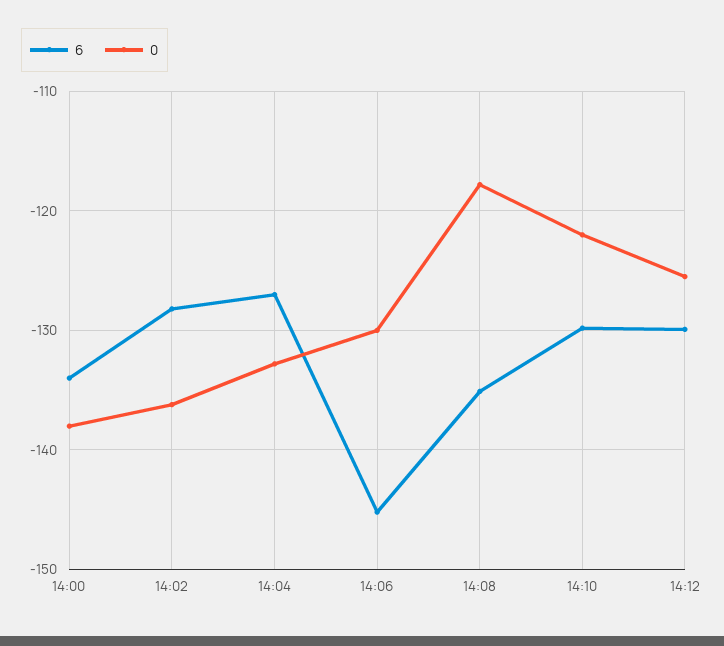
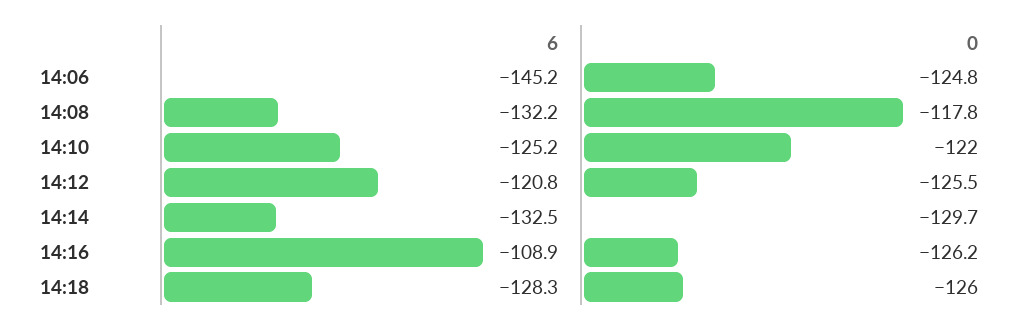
6, 14:00: -134 -> none
0, 14:00: -138 -> none
6, 14:02: -128 -> none
0, 14:02: -136 -> none
6, 14:04: -127 -> none
0, 14:04: -133 -> none
0, 14:06: -130 -> -124.8
6, 14:08: -135 -> -132.2
6, 14:10: -130 -> -125.2
6, 14:12: -130 -> -120.8
6, 14:14: none -> -132.5
0, 14:14: none -> -129.7
6, 14:16: none -> -108.9
0, 14:16: none -> -126.2
6, 14:18: none -> -128.3
0, 14:18: none -> -126

